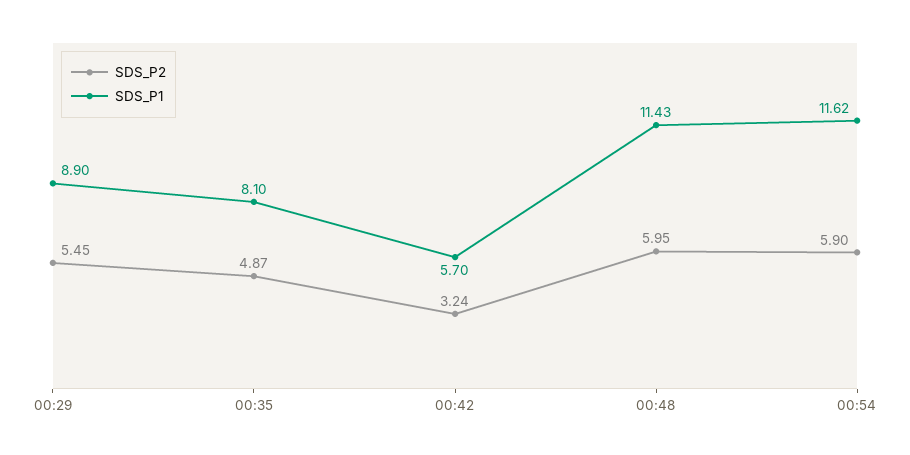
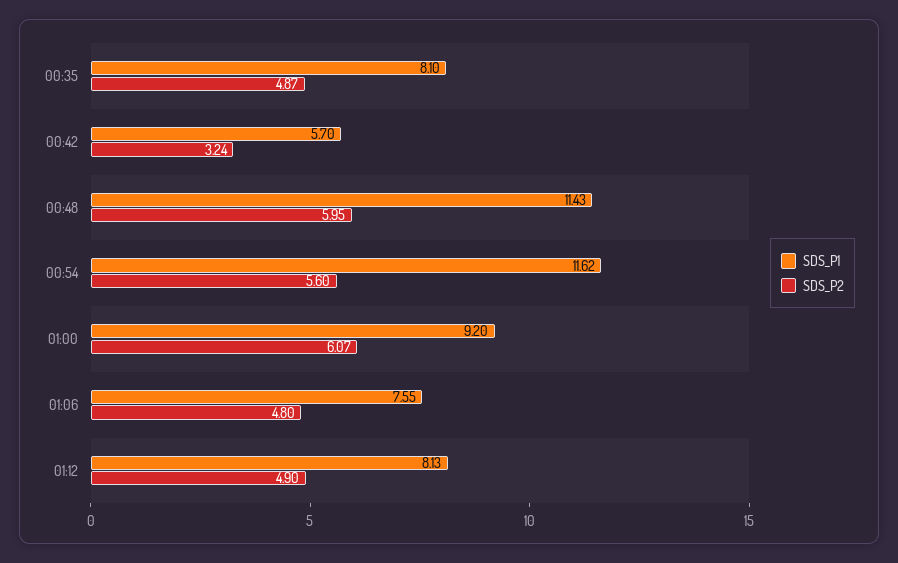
SDS_P2, 00:29: 5.45 -> none
SDS_P1, 00:29: 8.9 -> none
SDS_P2, 00:54: 5.9 -> 5.6
SDS_P1, 01:00: none -> 9.2
SDS_P2, 01:00: none -> 6.07
SDS_P1, 01:06: none -> 7.55
SDS_P2, 01:06: none -> 4.8
SDS_P1, 01:12: none -> 8.13
SDS_P2, 01:12: none -> 4.9

